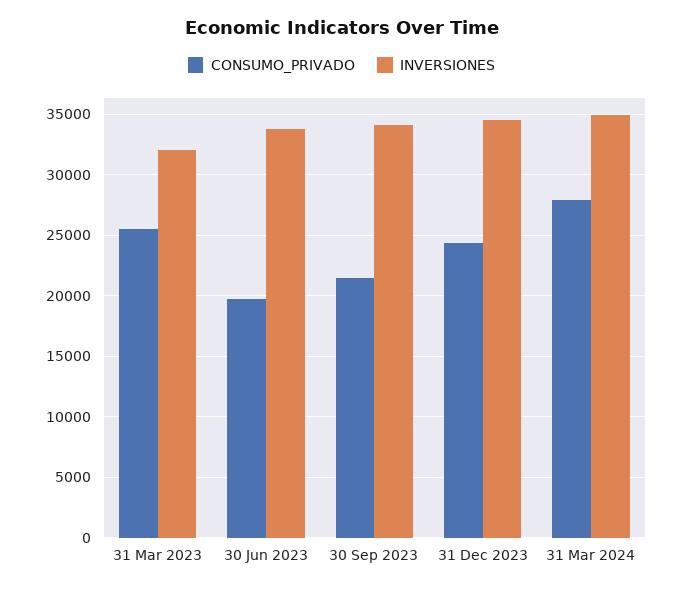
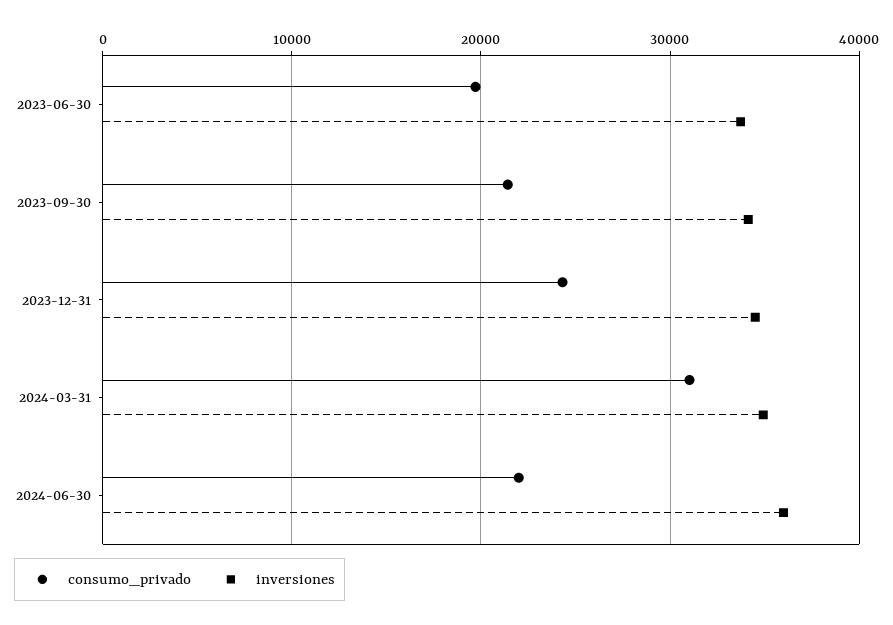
CONSUMO_PRIVADO, 31 Mar 2023: 25500 -> none
INVERSIONES, 31 Mar 2023: 32000 -> none
CONSUMO_PRIVADO, 31 Mar 2024: 28000 -> 31000
CONSUMO_PRIVADO, 2024-06-30: none -> 22000
INVERSIONES, 2024-06-30: none -> 36000

